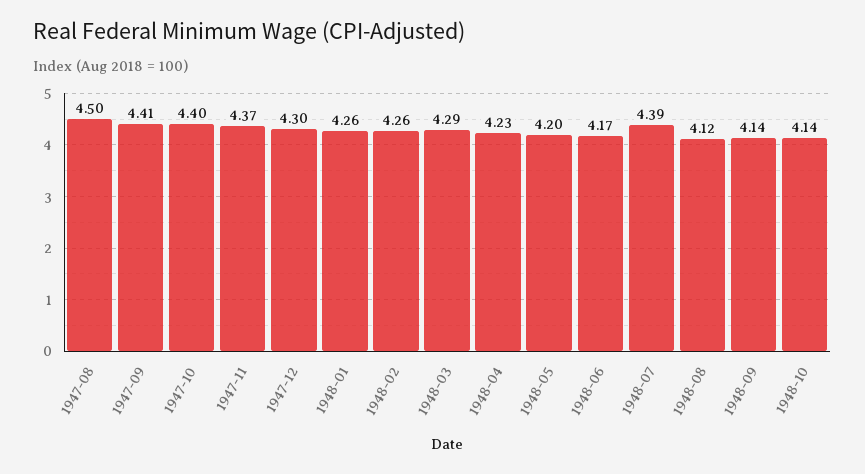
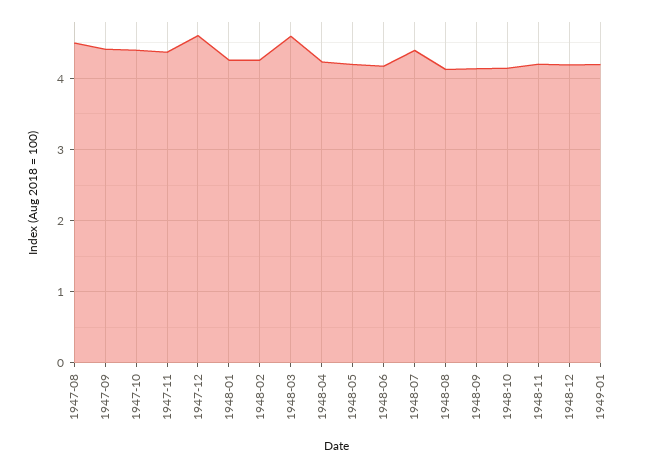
1947-12: 4.3 -> 4.6
1948-03: 4.29 -> 4.6
1948-11: none -> 4.2
1948-12: none -> 4.2
1949-01: none -> 4.2

